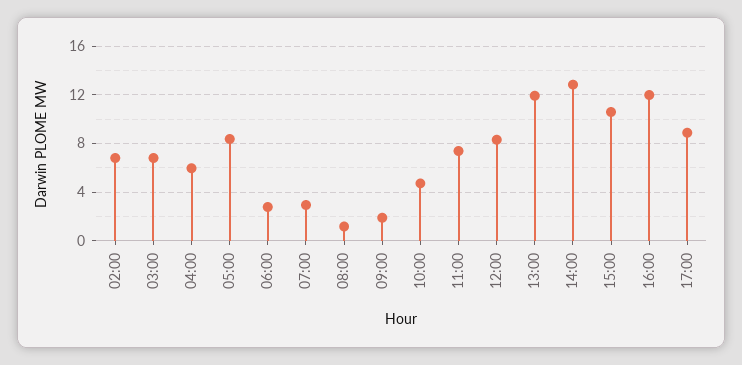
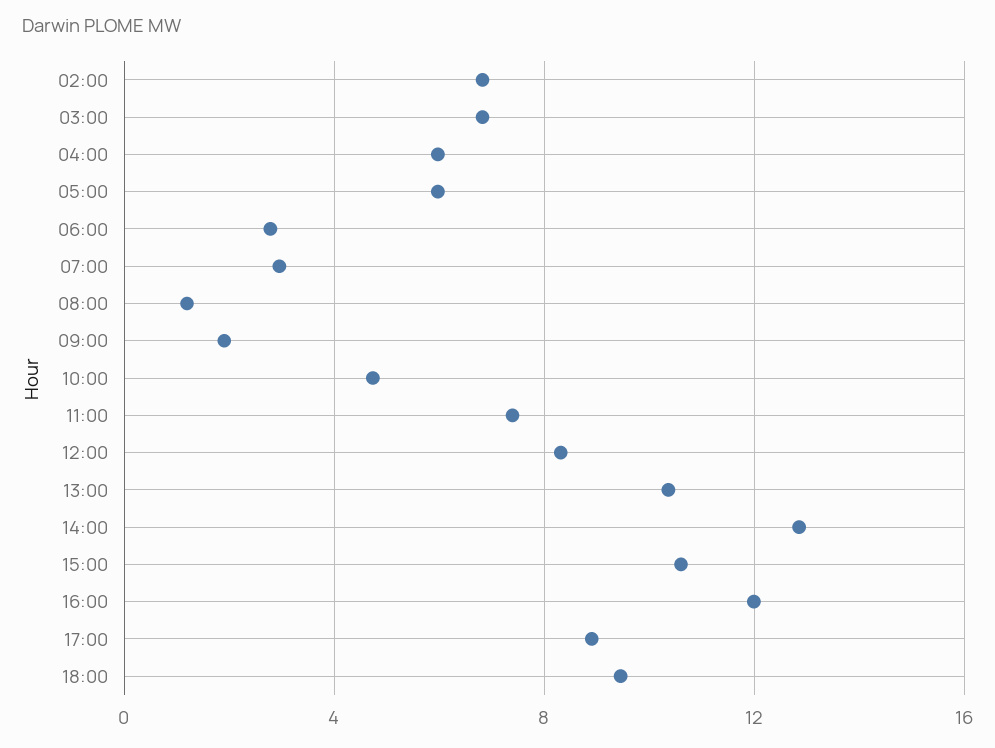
05:00: 8.5 -> 6
13:00: 12 -> 10.5
18:00: none -> 9.5

